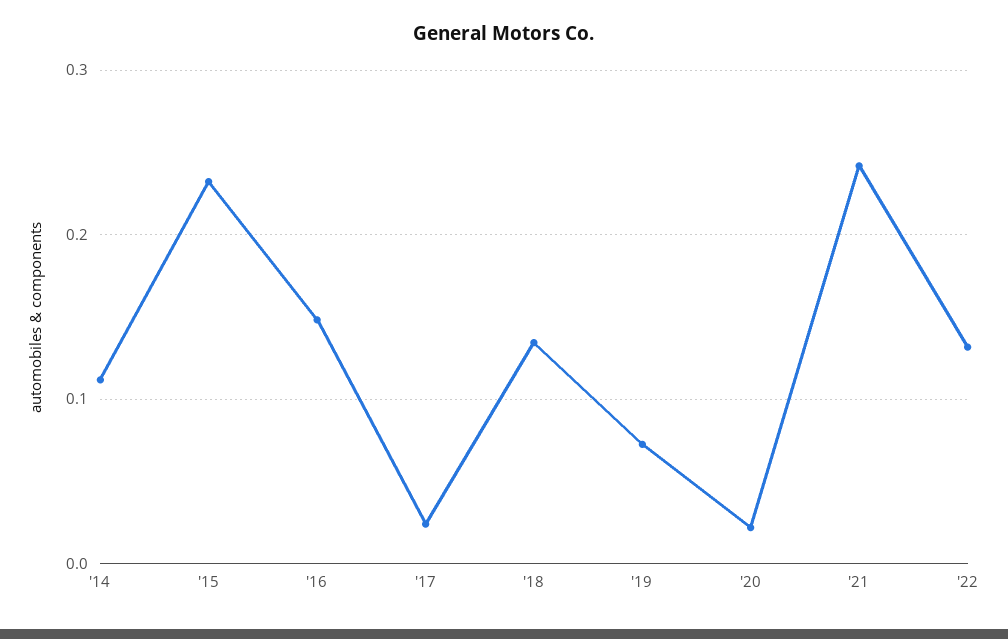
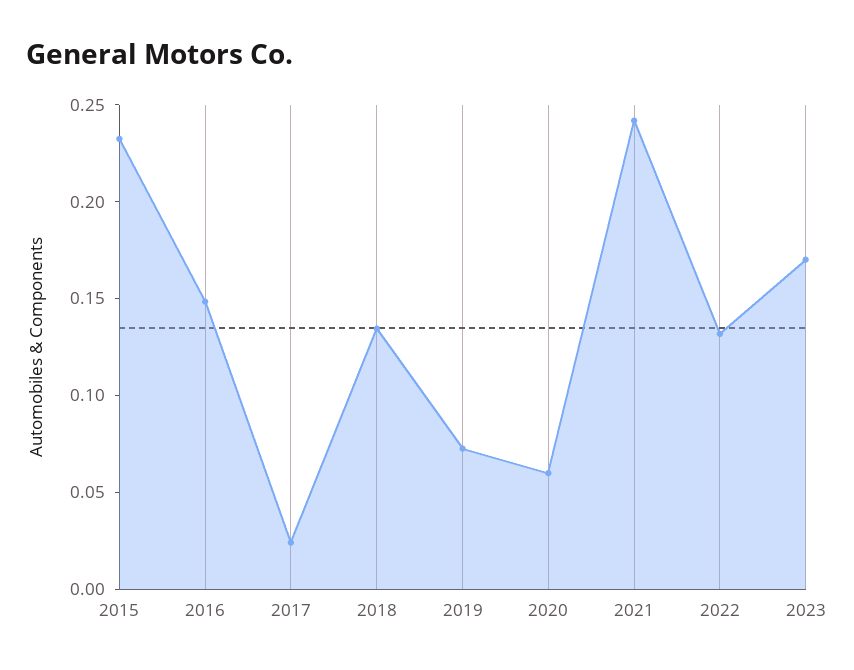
'14: 0.11 -> none
'20: 0.02 -> 0.06
2023: none -> 0.17

